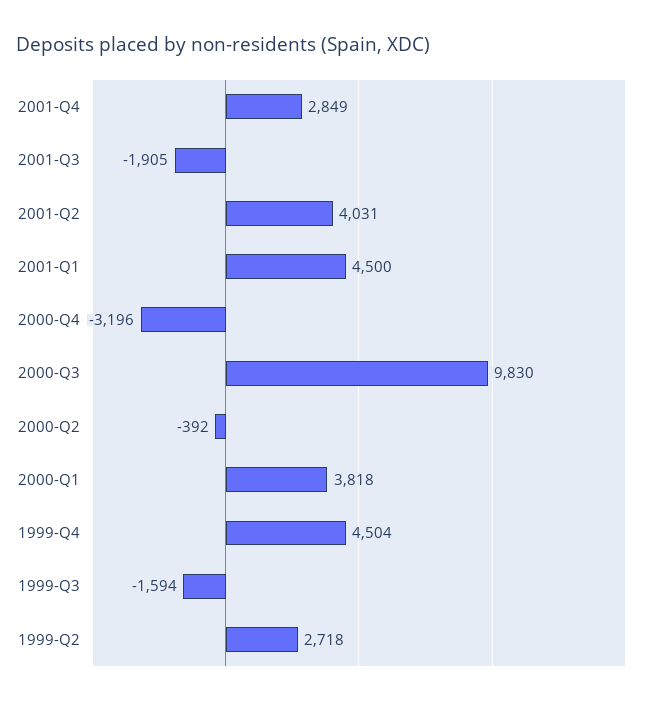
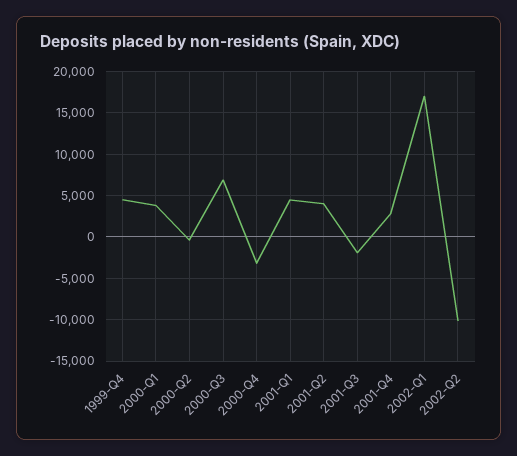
2000-Q3: 9830 -> 7000
1999-Q3: -1594 -> none
1999-Q2: 2718 -> none
2002-Q1: none -> 17000
2002-Q2: none -> -10000

